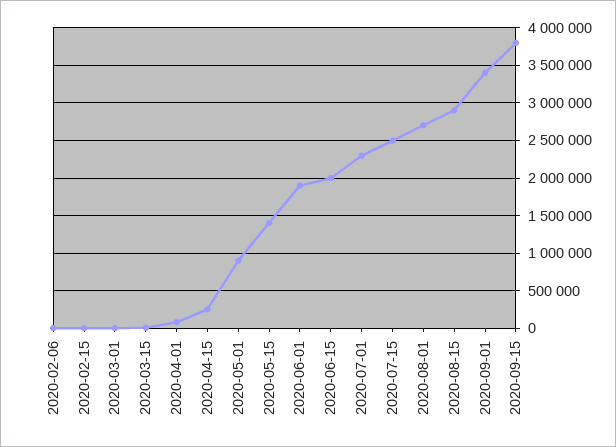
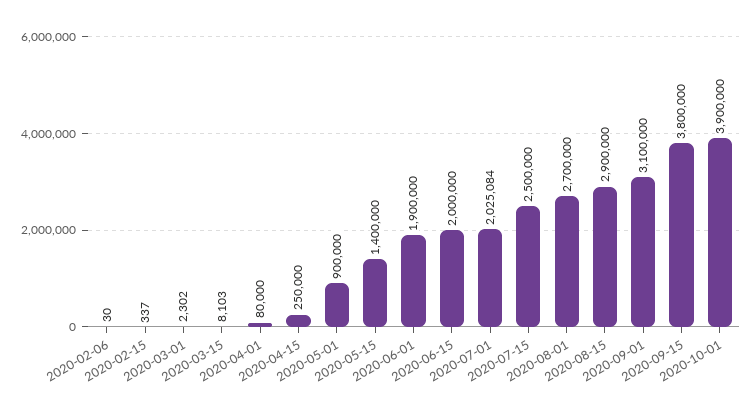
2020-07-01: 2300000 -> 2025084
2020-09-01: 3400000 -> 3100000
2020-10-01: none -> 3900000

